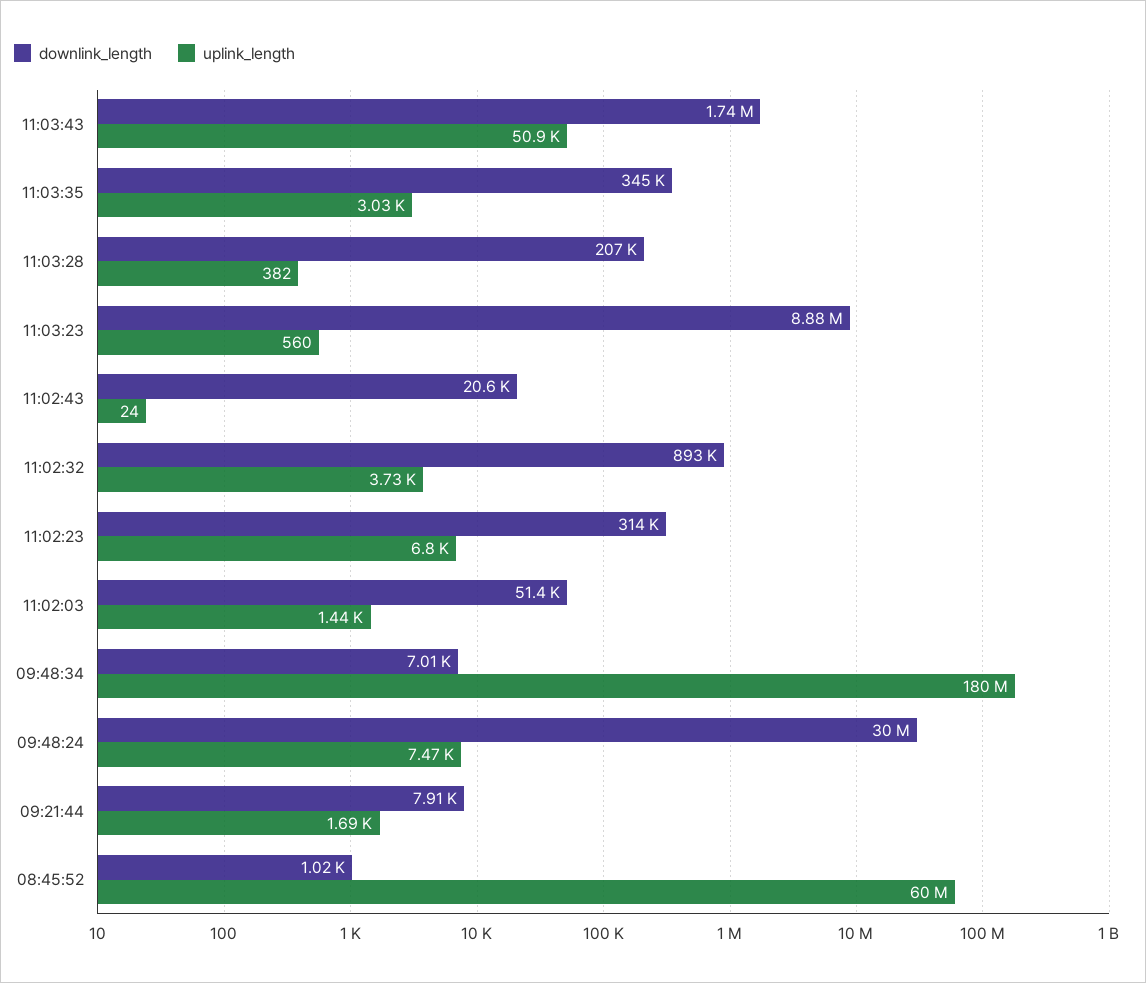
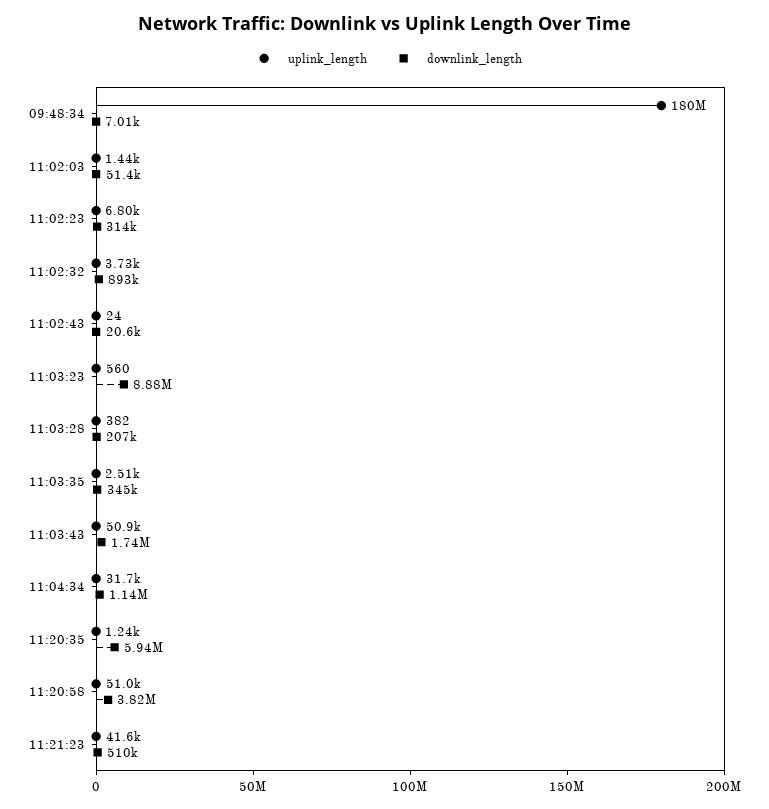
uplink_length, 11:03:35: 3030 -> 2510
downlink_length, 09:48:24: 30000000 -> none
uplink_length, 09:48:24: 7470 -> none
downlink_length, 09:21:44: 7910 -> none
uplink_length, 09:21:44: 1690 -> none
downlink_length, 08:45:52: 1020 -> none
uplink_length, 08:45:52: 60000000 -> none
uplink_length, 11:04:34: none -> 31700
downlink_length, 11:04:34: none -> 1140000
uplink_length, 11:20:35: none -> 1240
downlink_length, 11:20:35: none -> 5940000
uplink_length, 11:20:58: none -> 51000
downlink_length, 11:20:58: none -> 3820000
uplink_length, 11:21:23: none -> 41600
downlink_length, 11:21:23: none -> 510000

